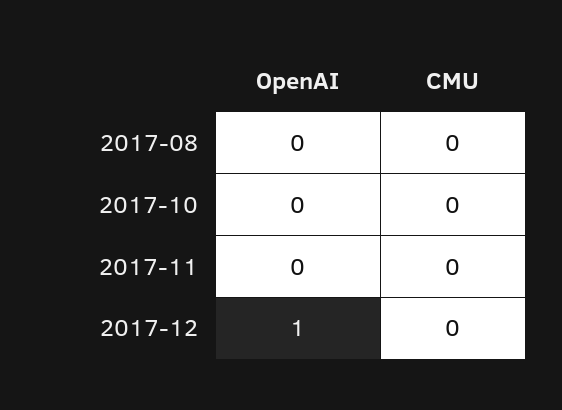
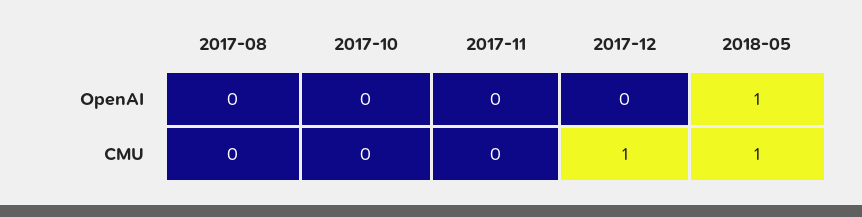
OpenAI, 2017-12: 1 -> 0
CMU, 2017-12: 0 -> 1
OpenAI, 2018-05: none -> 1
CMU, 2018-05: none -> 1

